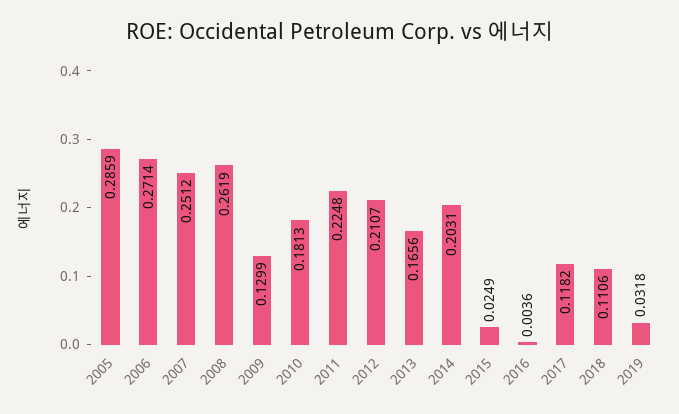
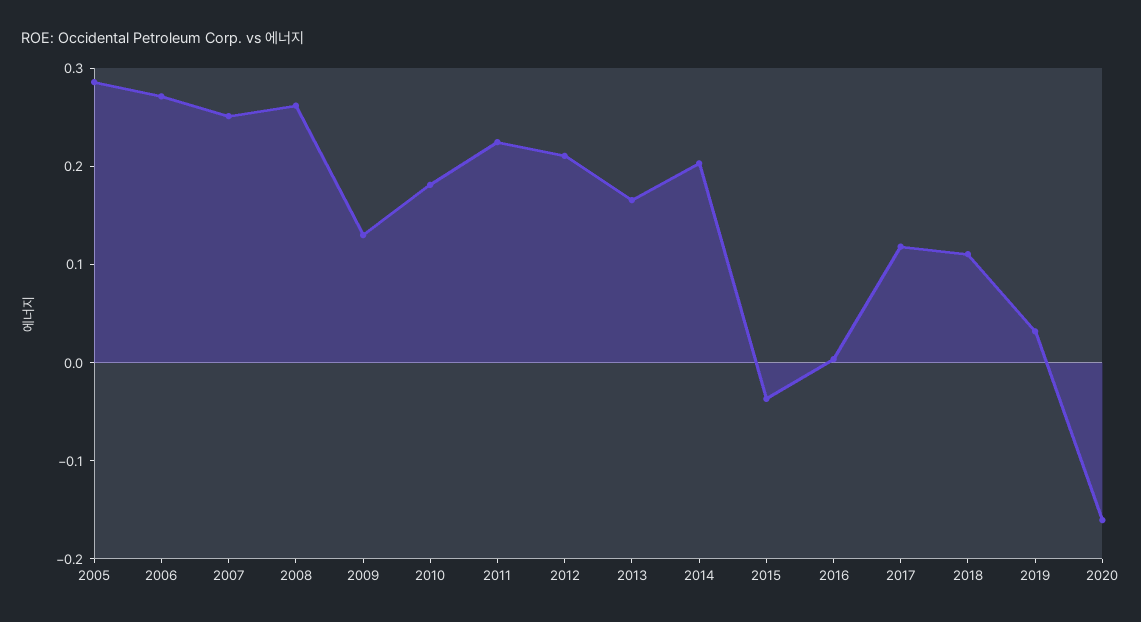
2015: 0.0249 -> -0.04
2020: none -> -0.16

